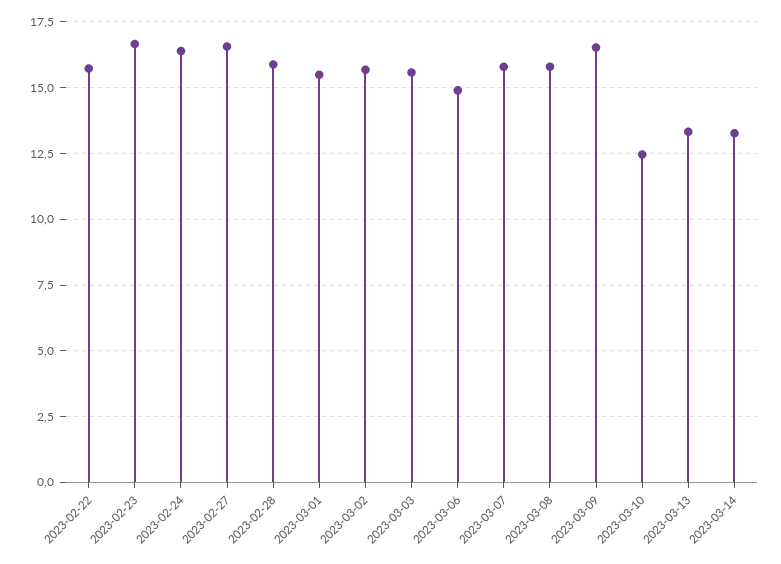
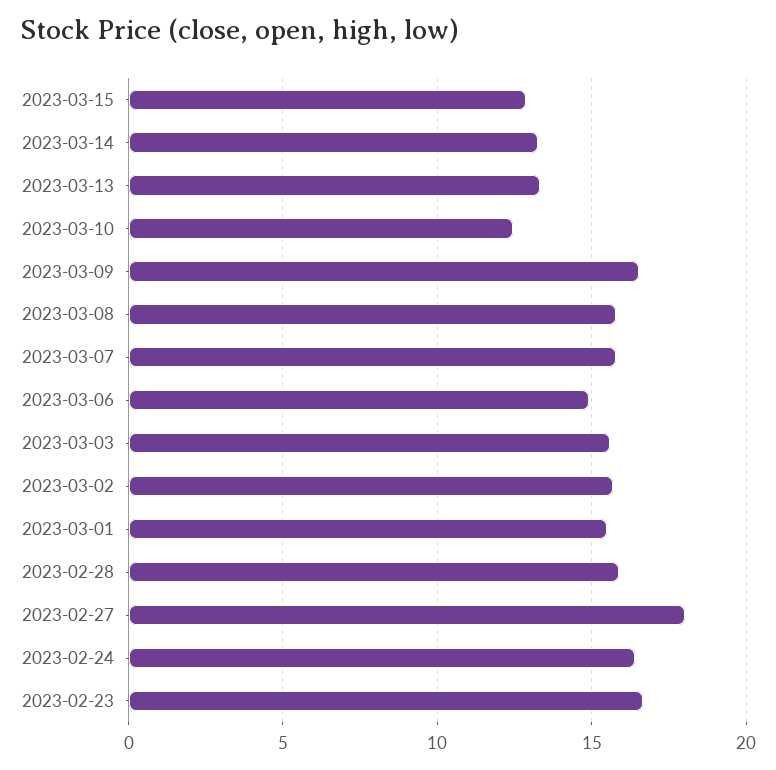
2023-02-22: 15.75 -> none
2023-02-27: 16.5 -> 18
2023-03-15: none -> 13

